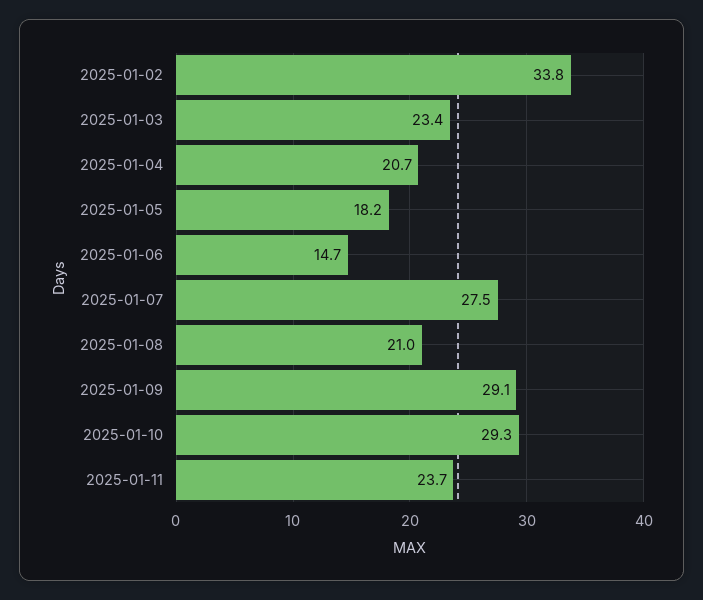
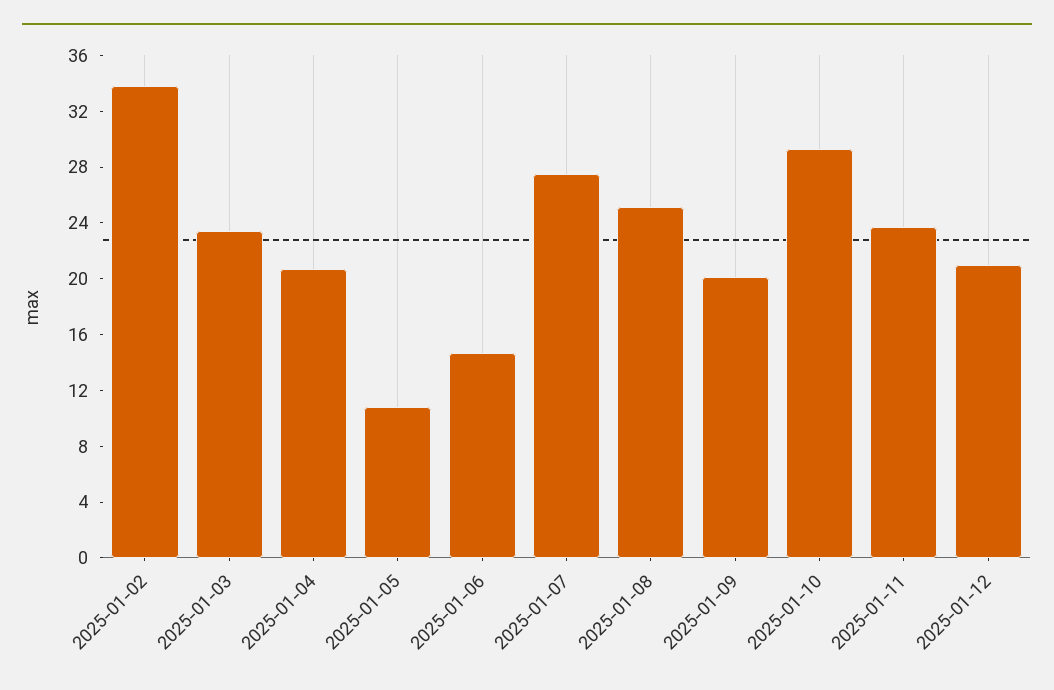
2025-01-05: 18.2 -> 11
2025-01-08: 21 -> 25
2025-01-09: 29.1 -> 20
2025-01-12: none -> 21

